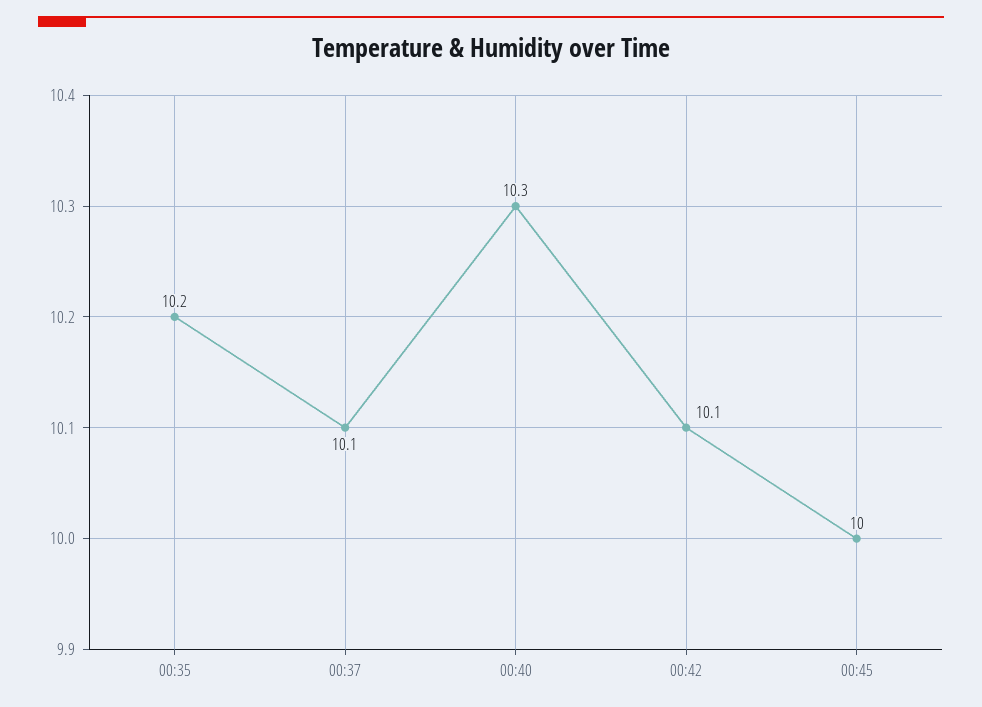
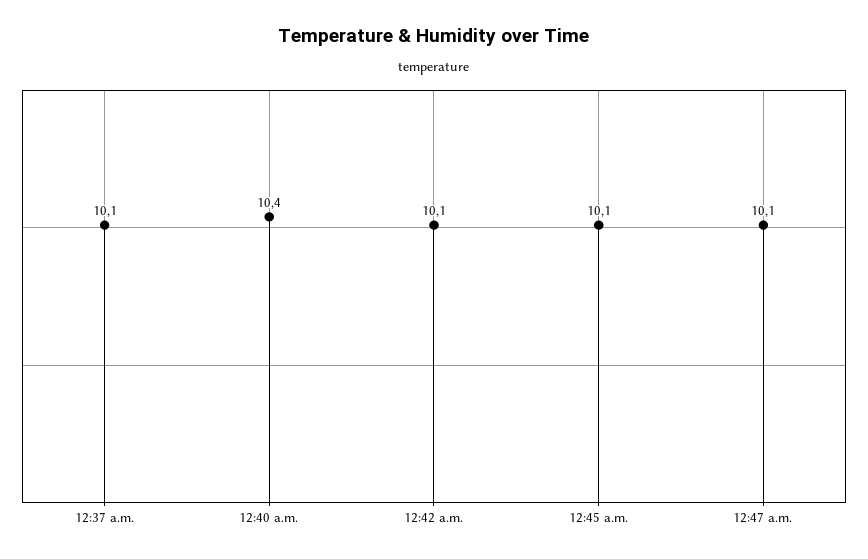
00:35: 10.2 -> none
00:40: 10.3 -> 10.4
00:45: 10 -> 10.1
12:47 a.m.: none -> 10.1

